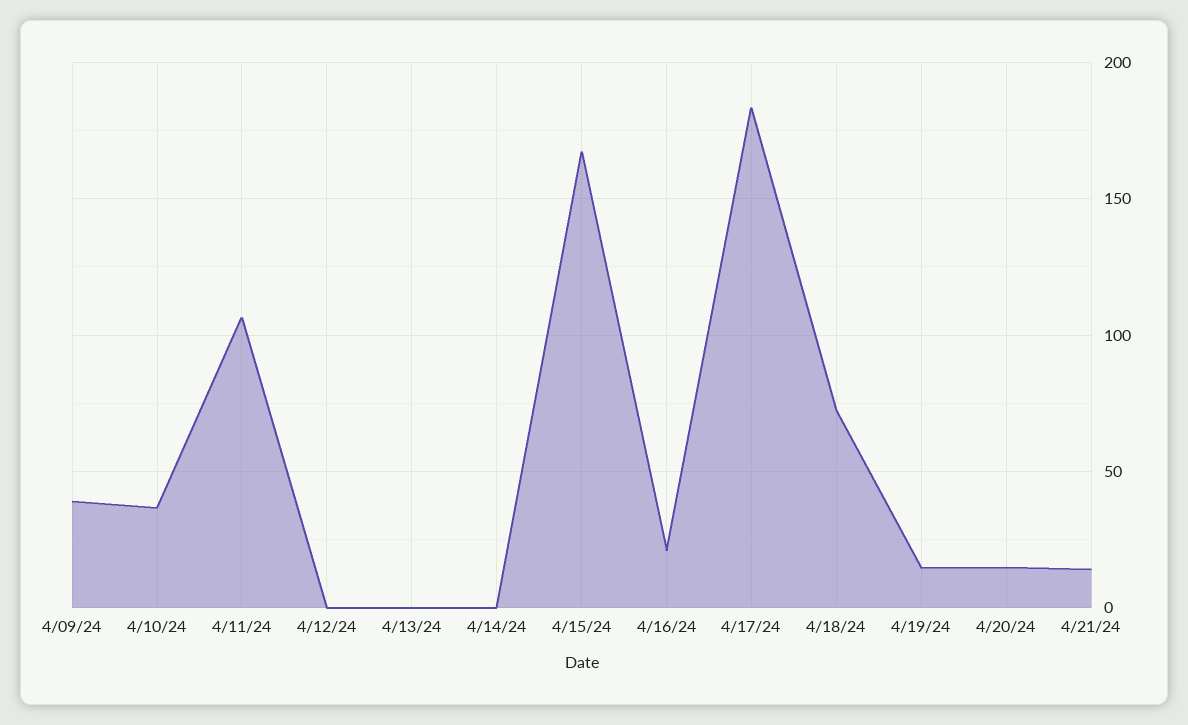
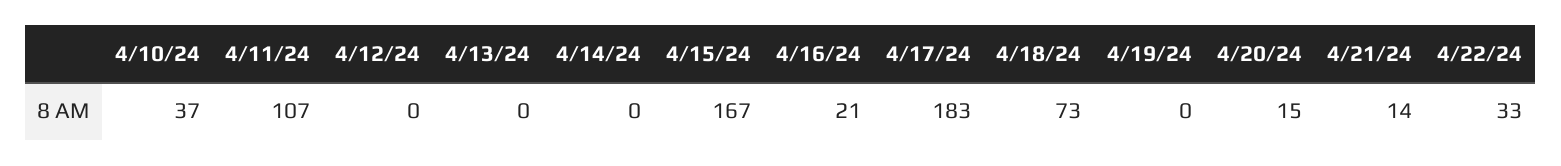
4/09/24: 40 -> none
4/19/24: 15 -> 0
4/22/24: none -> 33

